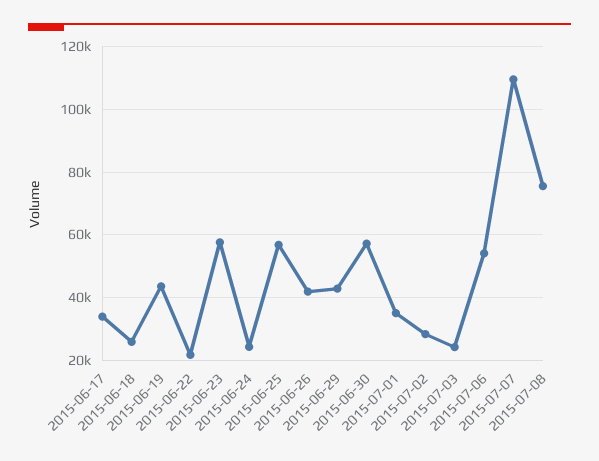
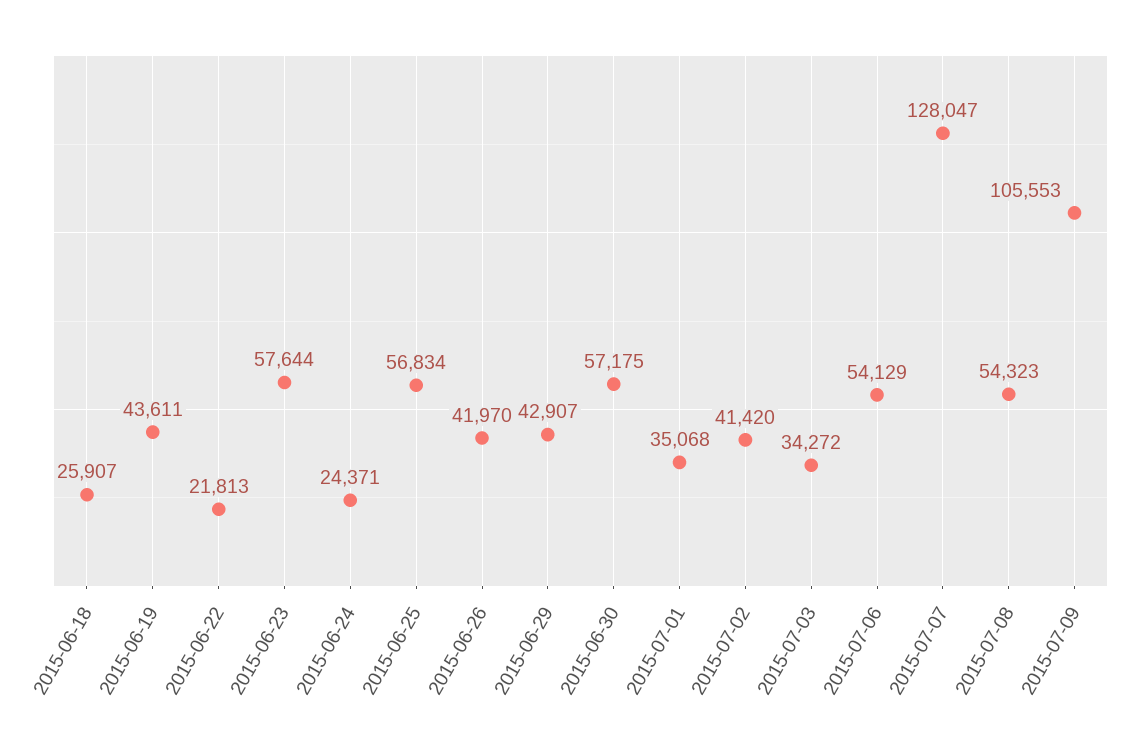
2015-06-17: 34000 -> none
2015-07-02: 28000 -> 41420
2015-07-03: 24000 -> 34272
2015-07-07: 110000 -> 128047
2015-07-08: 76000 -> 54323
2015-07-09: none -> 105553

